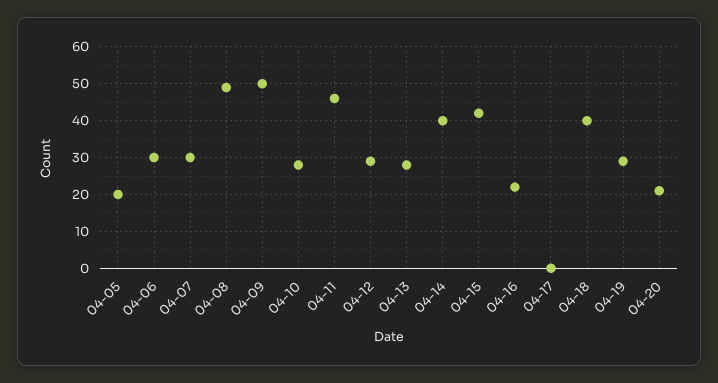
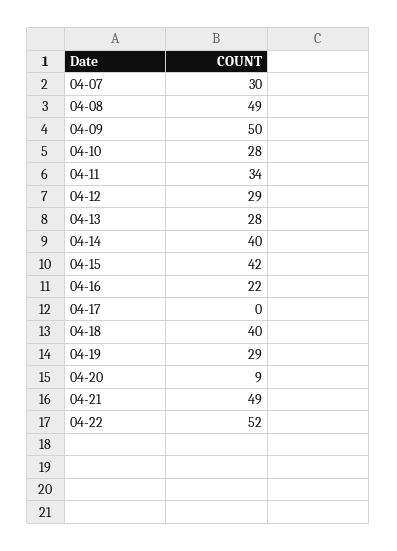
04-05: 20 -> none
04-06: 30 -> none
04-11: 45 -> 34
04-20: 20 -> 9
04-21: none -> 49
04-22: none -> 52

